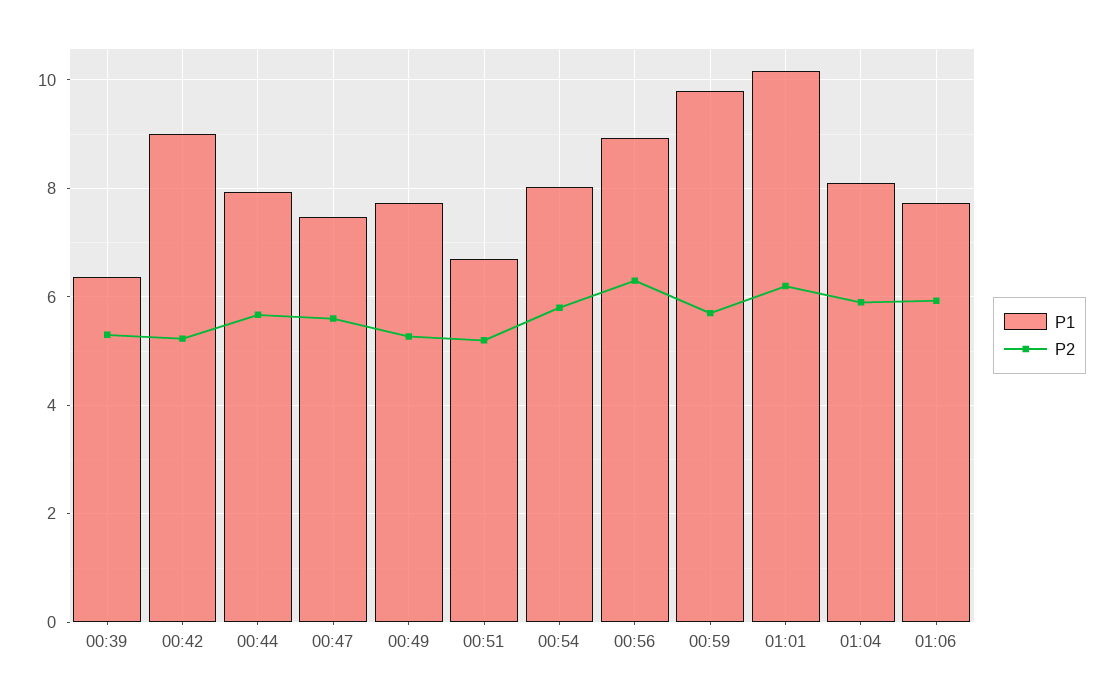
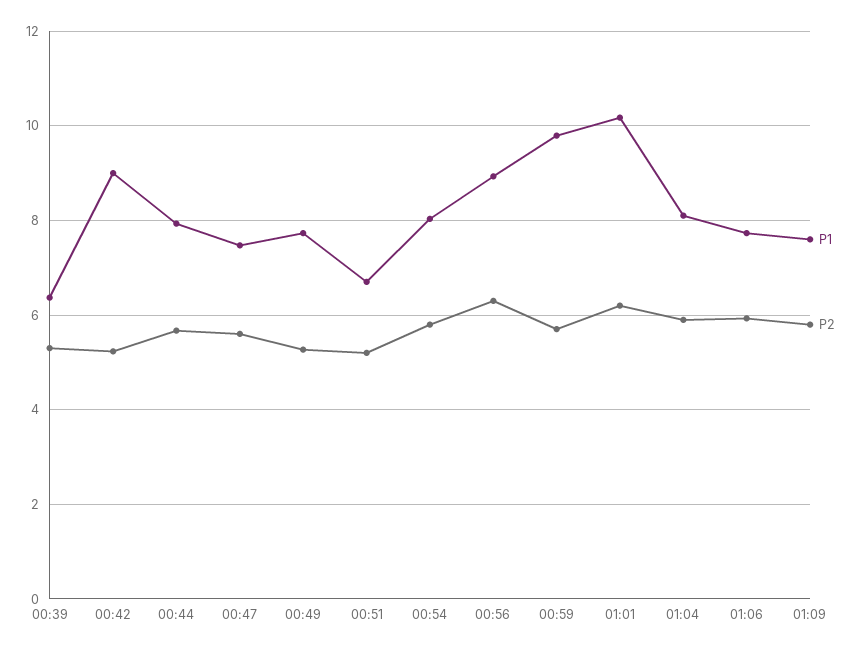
P1, 01:09: none -> 7.6
P2, 01:09: none -> 5.8

